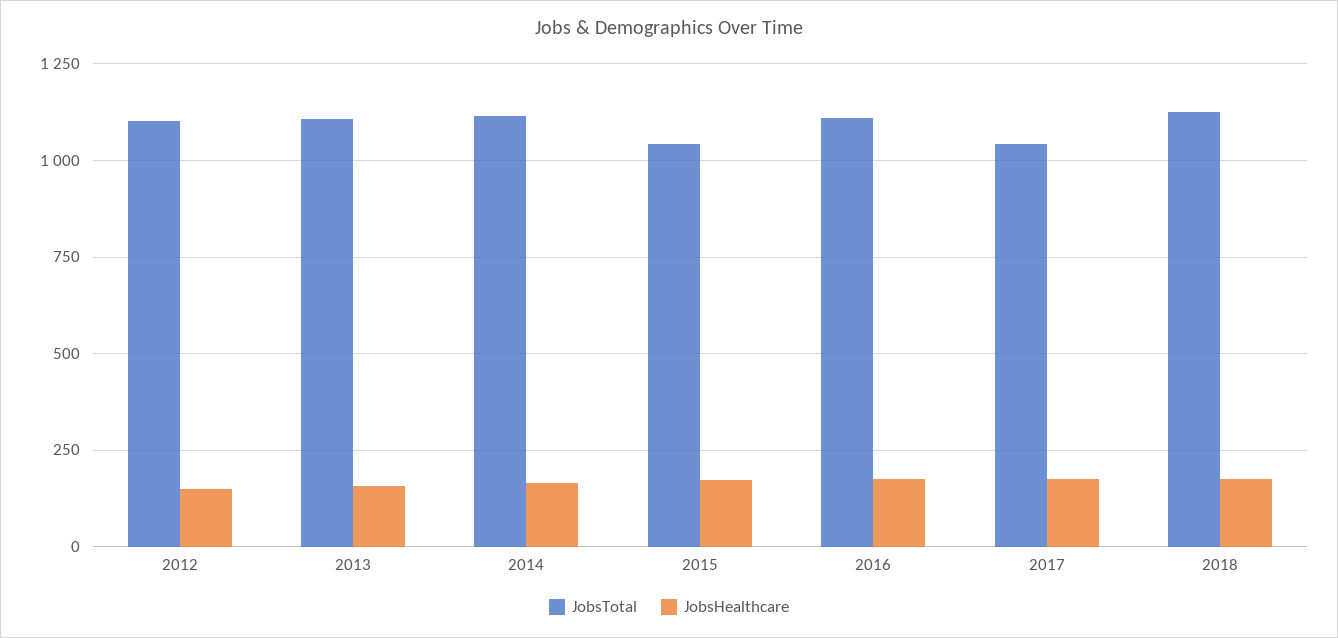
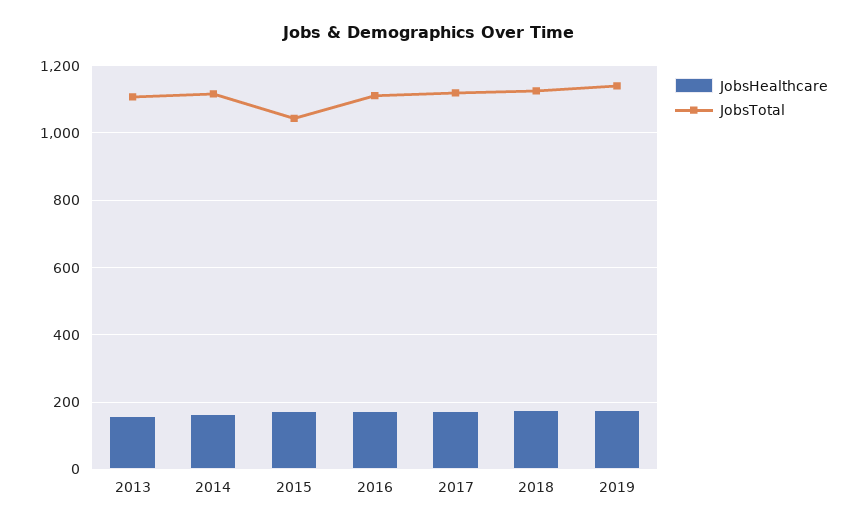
JobsTotal, 2012: 1100 -> none
JobsHealthcare, 2012: 150 -> none
JobsTotal, 2017: 1050 -> 1120
JobsHealthcare, 2019: none -> 180
JobsTotal, 2019: none -> 1140

